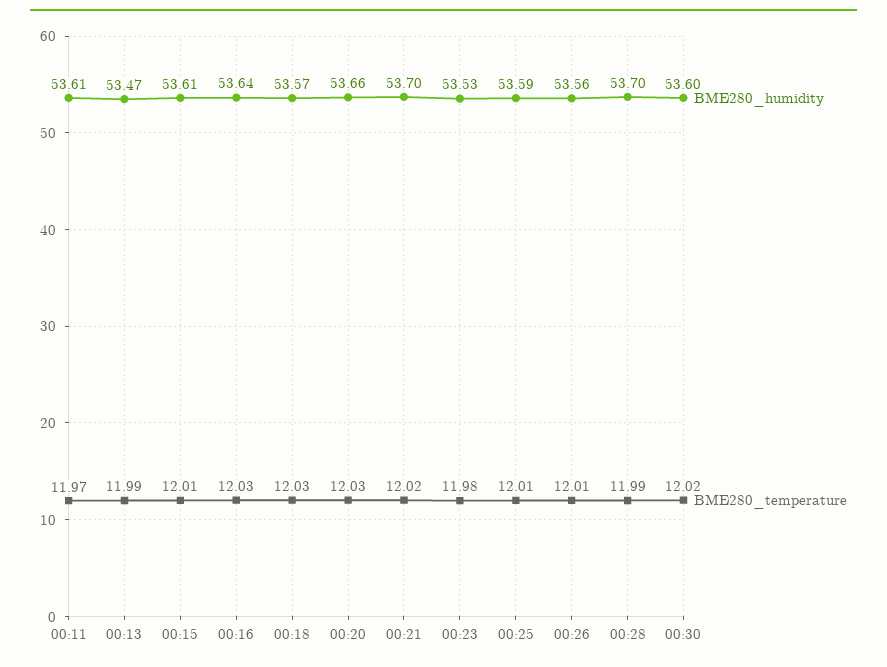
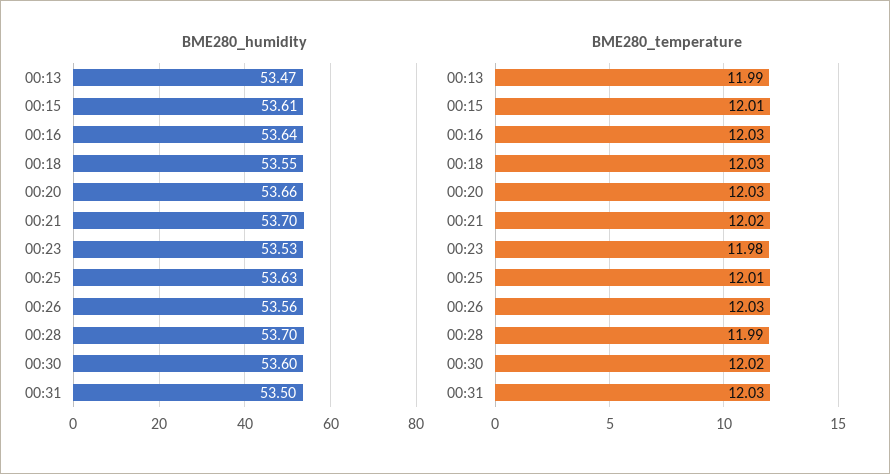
BME280_humidity, 00:11: 53.61 -> none
BME280_temperature, 00:11: 11.97 -> none
BME280_humidity, 00:18: 53.57 -> 53.55
BME280_humidity, 00:25: 53.59 -> 53.63
BME280_temperature, 00:26: 12.01 -> 12.03
BME280_humidity, 00:31: none -> 53.5
BME280_temperature, 00:31: none -> 12.03

